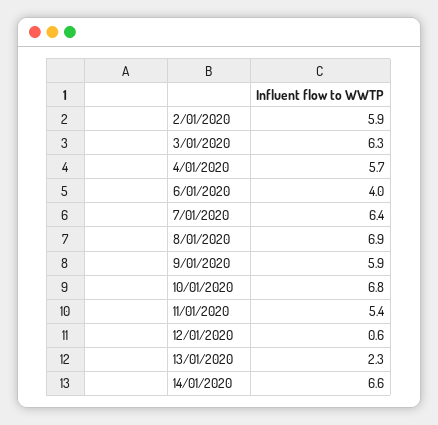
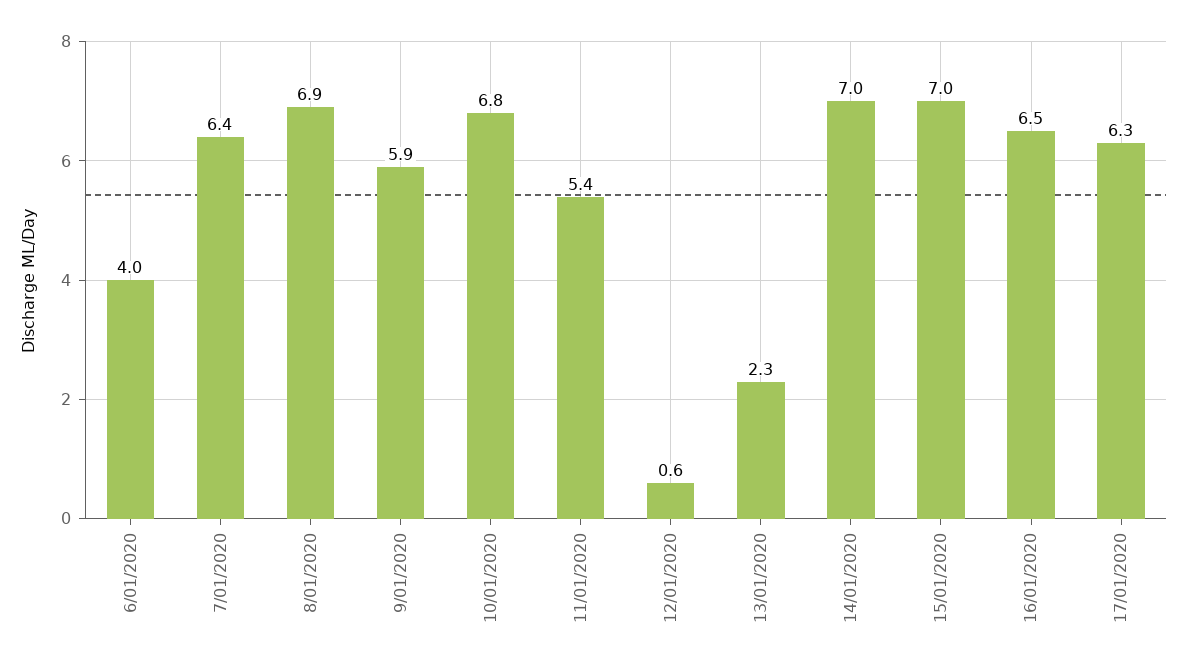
2/01/2020: 5.9 -> none
3/01/2020: 6.3 -> none
4/01/2020: 5.7 -> none
14/01/2020: 6.6 -> 7
15/01/2020: none -> 7
16/01/2020: none -> 6.5
17/01/2020: none -> 6.3

